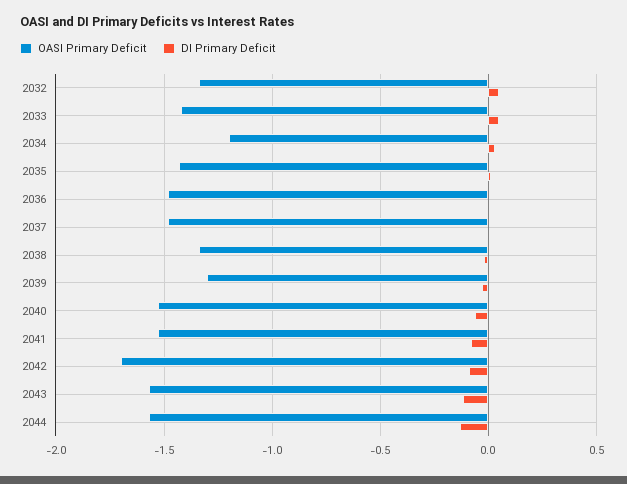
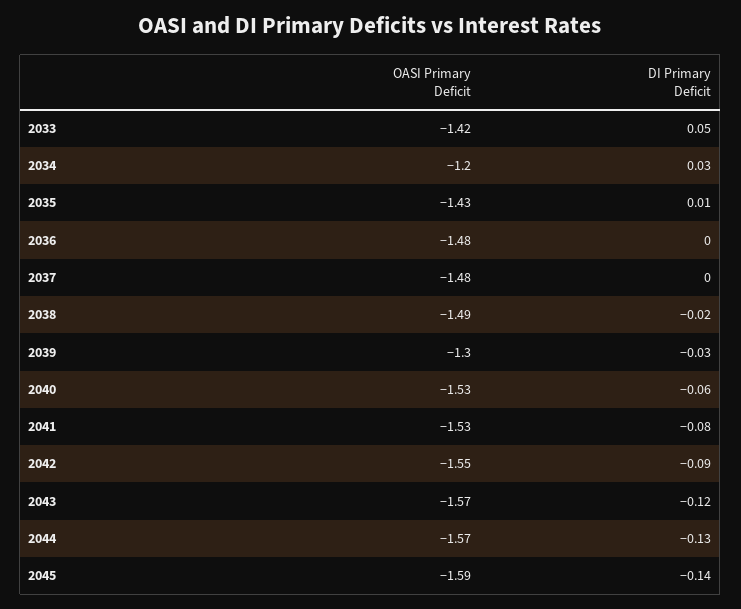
OASI Primary Deficit, 2032: -1.35 -> none
DI Primary Deficit, 2032: 0.05 -> none
OASI Primary Deficit, 2038: -1.35 -> -1.49
OASI Primary Deficit, 2042: -1.7 -> -1.55
OASI Primary Deficit, 2045: none -> -1.59
DI Primary Deficit, 2045: none -> -0.14

